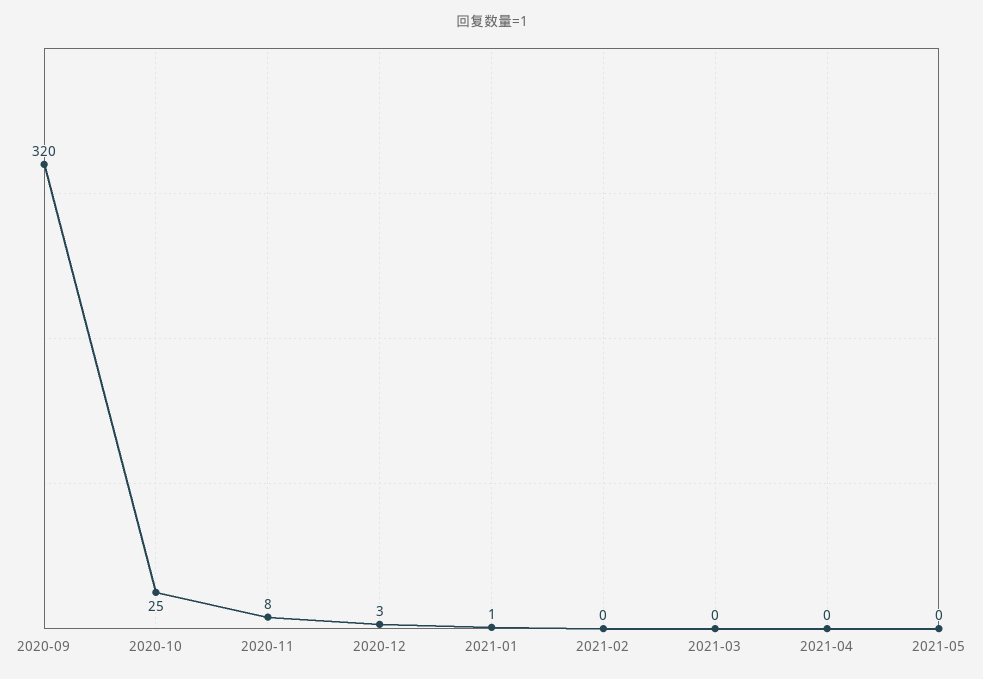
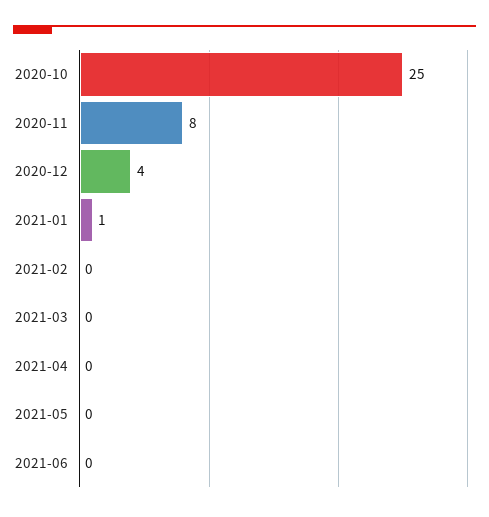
2020-09: 320 -> none
2020-12: 3 -> 4
2021-06: none -> 0

